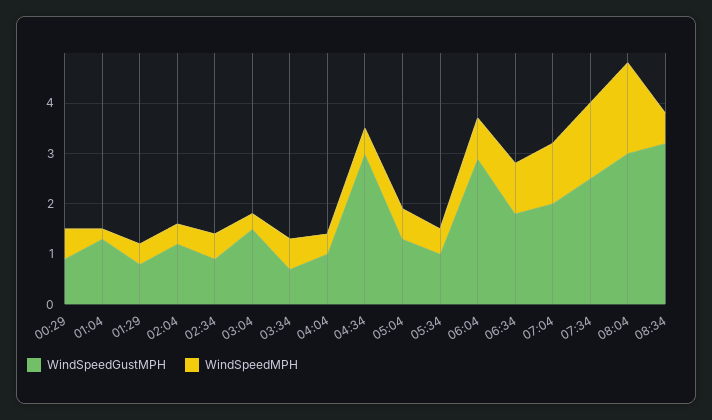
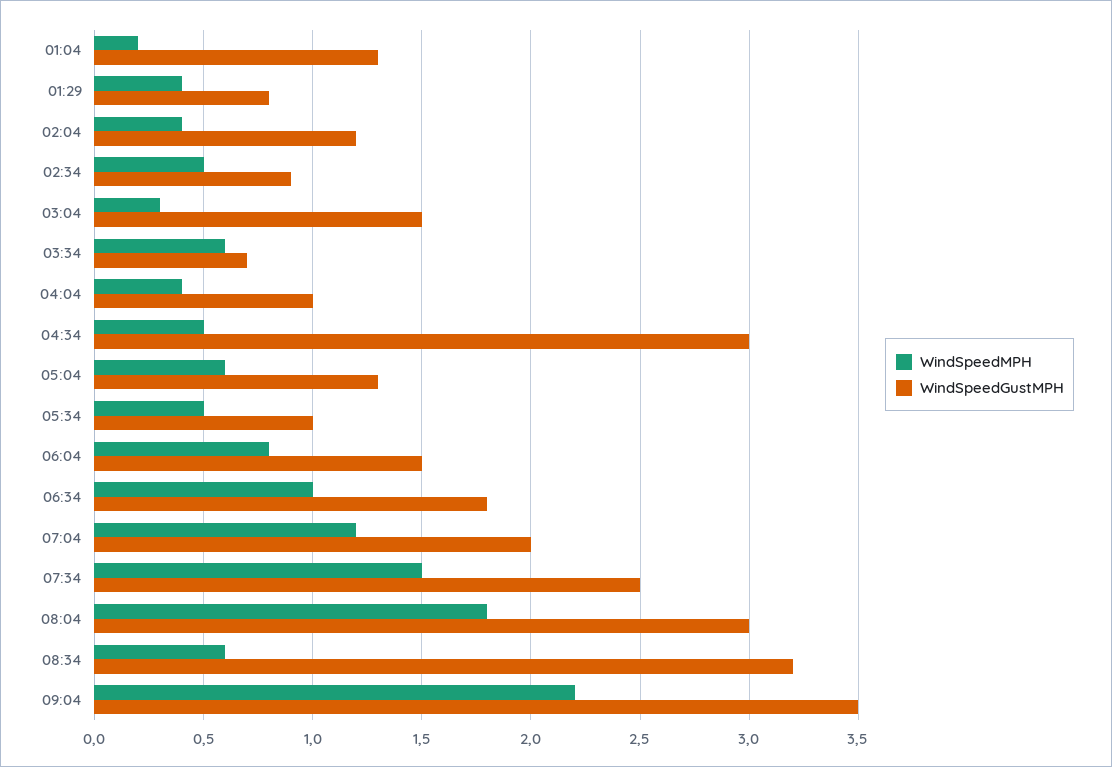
WindSpeedGustMPH, 00:29: 1 -> none
WindSpeedMPH, 00:29: 0.5 -> none
WindSpeedGustMPH, 06:04: 3 -> 1.5
WindSpeedMPH, 09:04: none -> 2.2
WindSpeedGustMPH, 09:04: none -> 3.5

